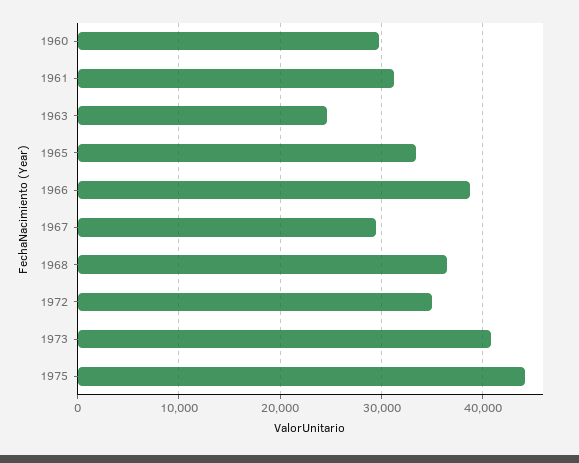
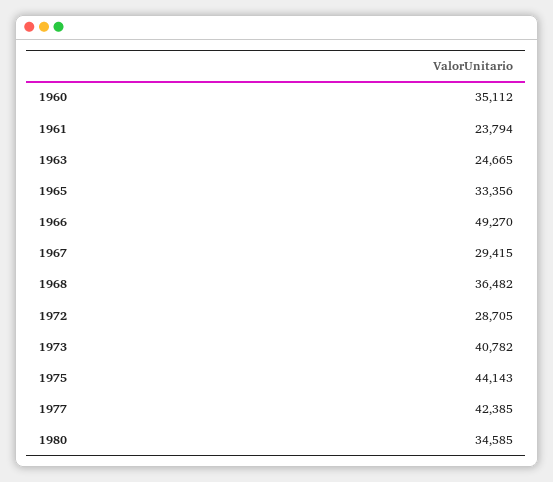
1960: 30000 -> 35112
1961: 31000 -> 23794
1966: 39000 -> 49270
1972: 35000 -> 28705
1977: none -> 42385
1980: none -> 34585

